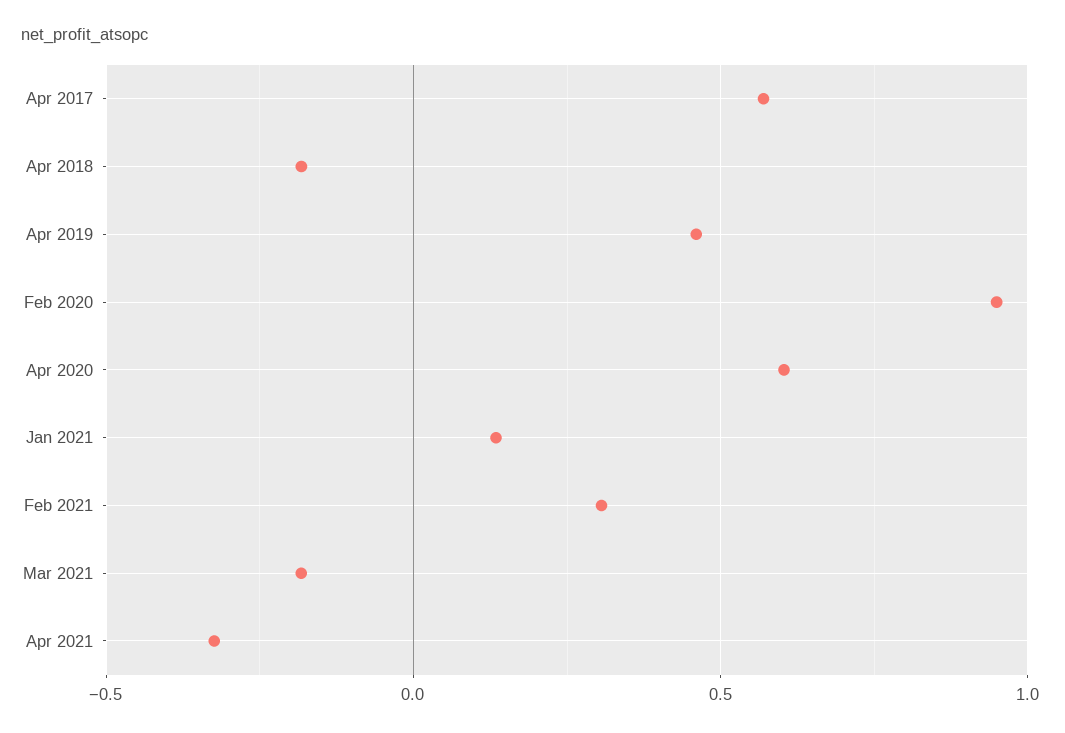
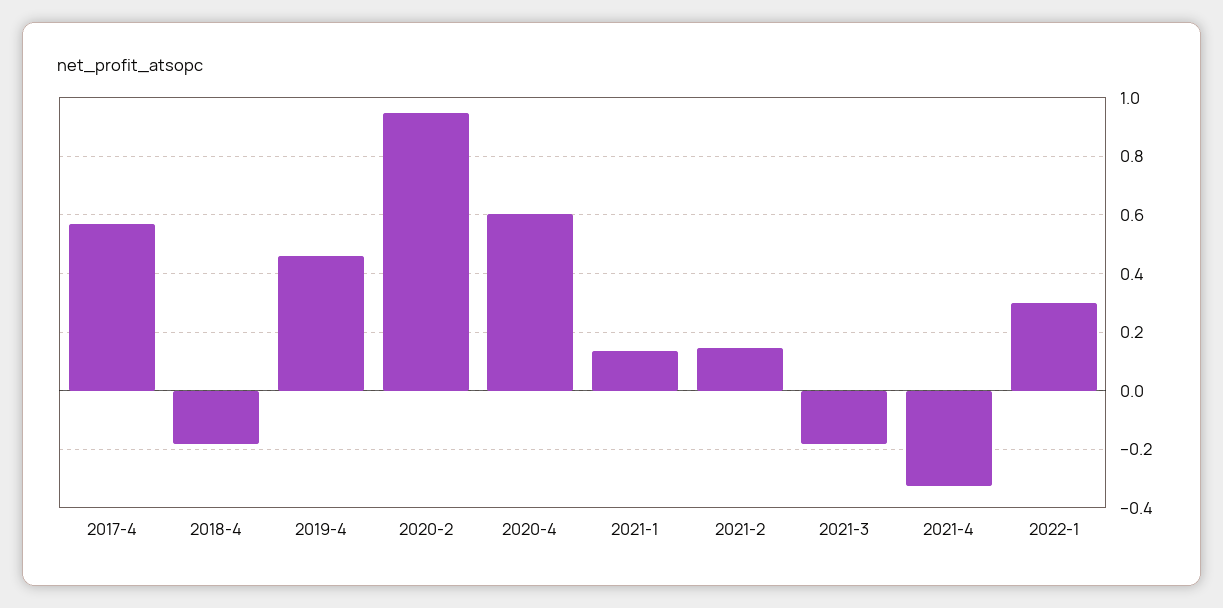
Feb 2021: 0.3 -> 0.15
2022-1: none -> 0.3

